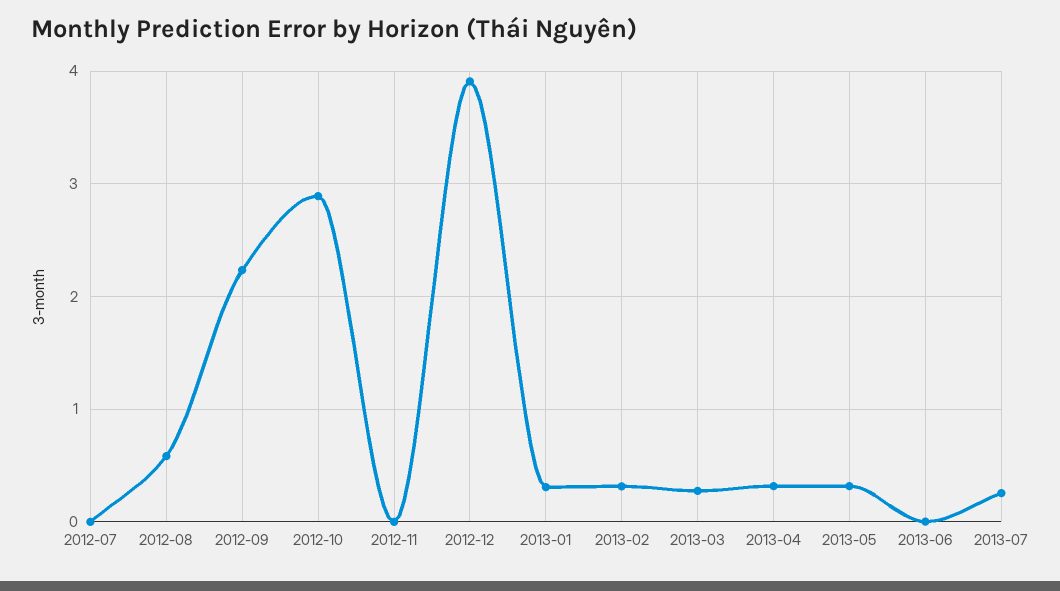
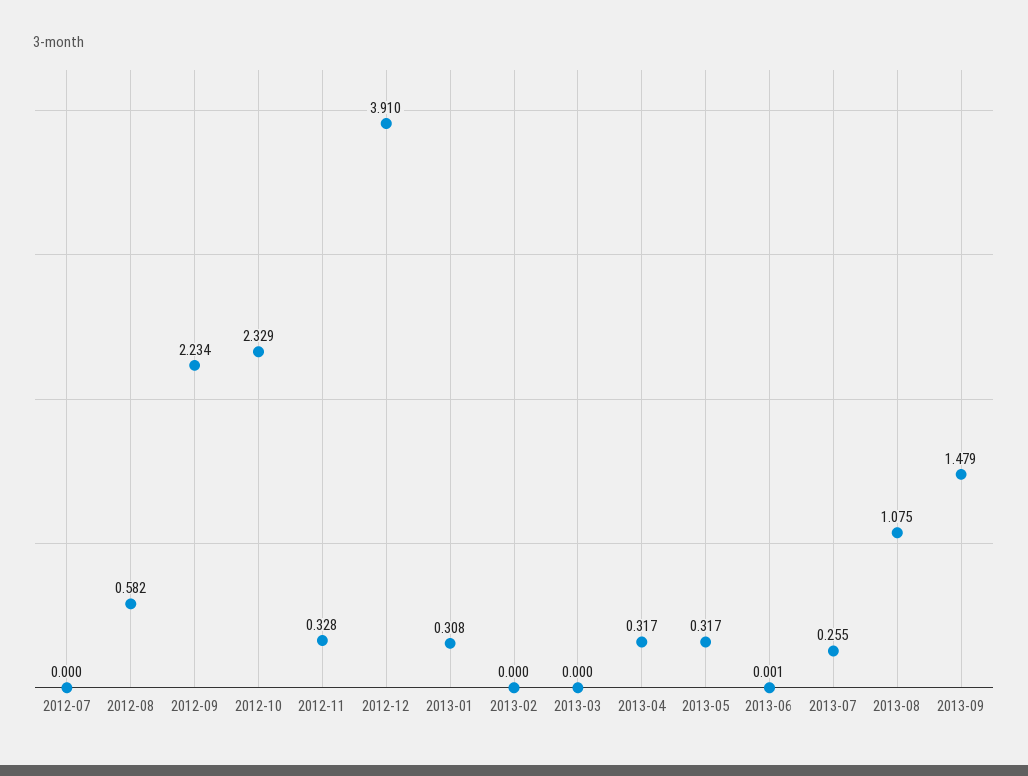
2012-10: 2.9 -> 2.329
2012-11: 0 -> 0.328
2013-02: 0.3 -> 0
2013-03: 0.3 -> 0
2013-08: none -> 1.075
2013-09: none -> 1.479

